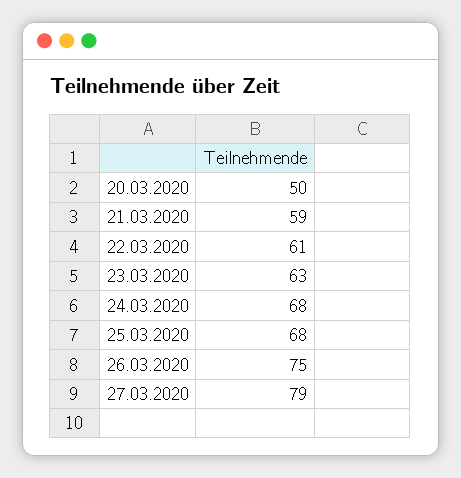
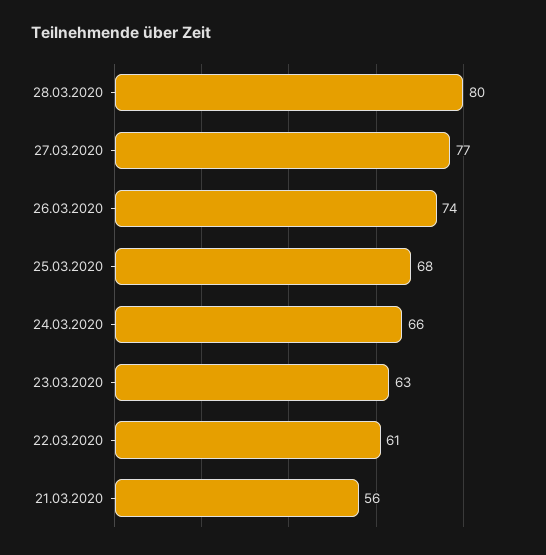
20.03.2020: 50 -> none
21.03.2020: 59 -> 56
24.03.2020: 68 -> 66
26.03.2020: 75 -> 74
27.03.2020: 79 -> 77
28.03.2020: none -> 80

